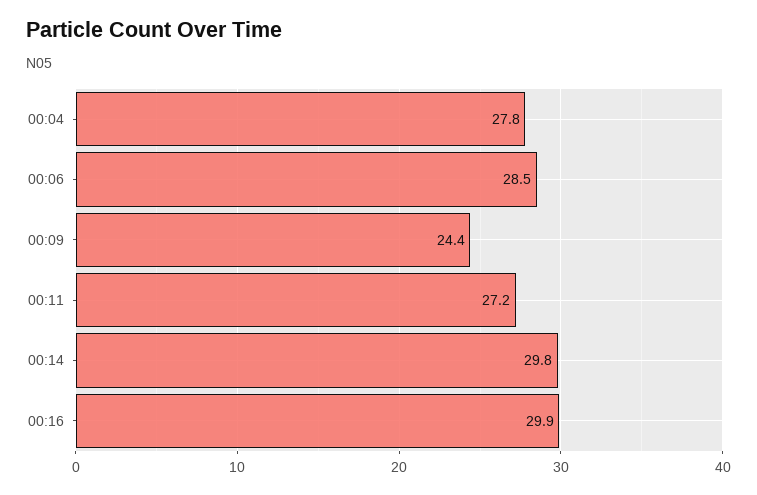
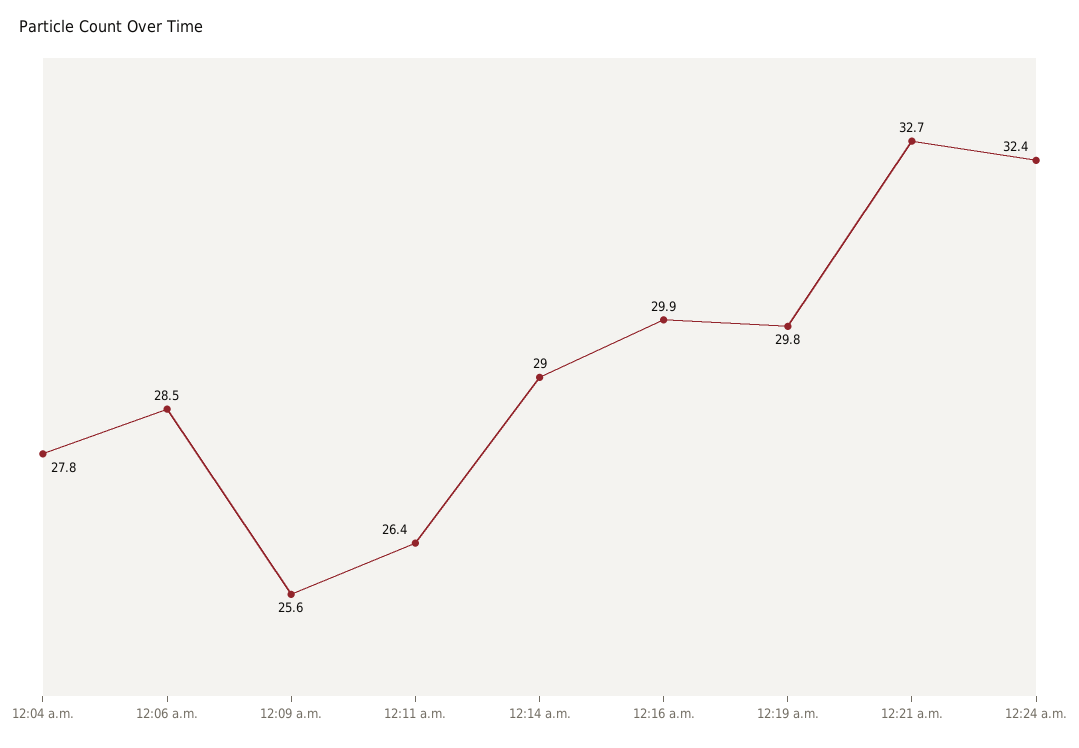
00:09: 24.4 -> 25.6
00:11: 27.2 -> 26.4
00:14: 29.8 -> 29
12:19 a.m.: none -> 29.8
12:21 a.m.: none -> 32.7
12:24 a.m.: none -> 32.4

